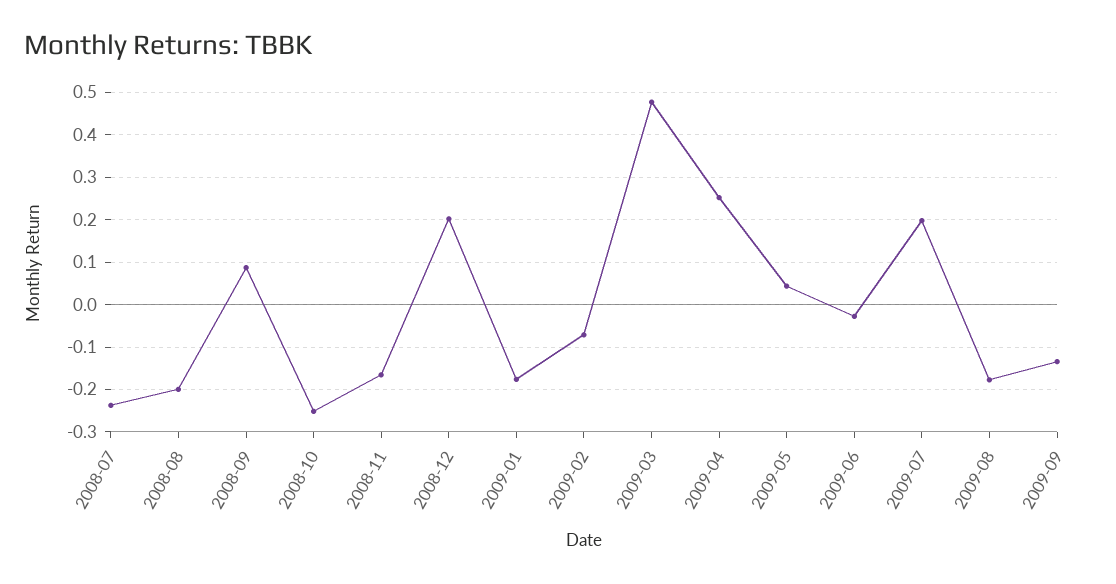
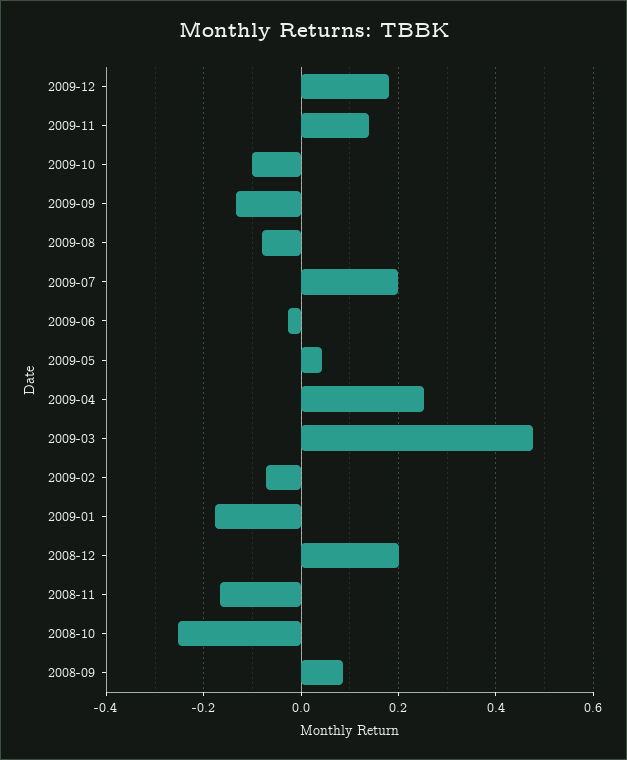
2008-07: -0.24 -> none
2008-08: -0.2 -> none
2009-08: -0.18 -> -0.08
2009-12: none -> 0.18
2009-11: none -> 0.14
2009-10: none -> -0.1

